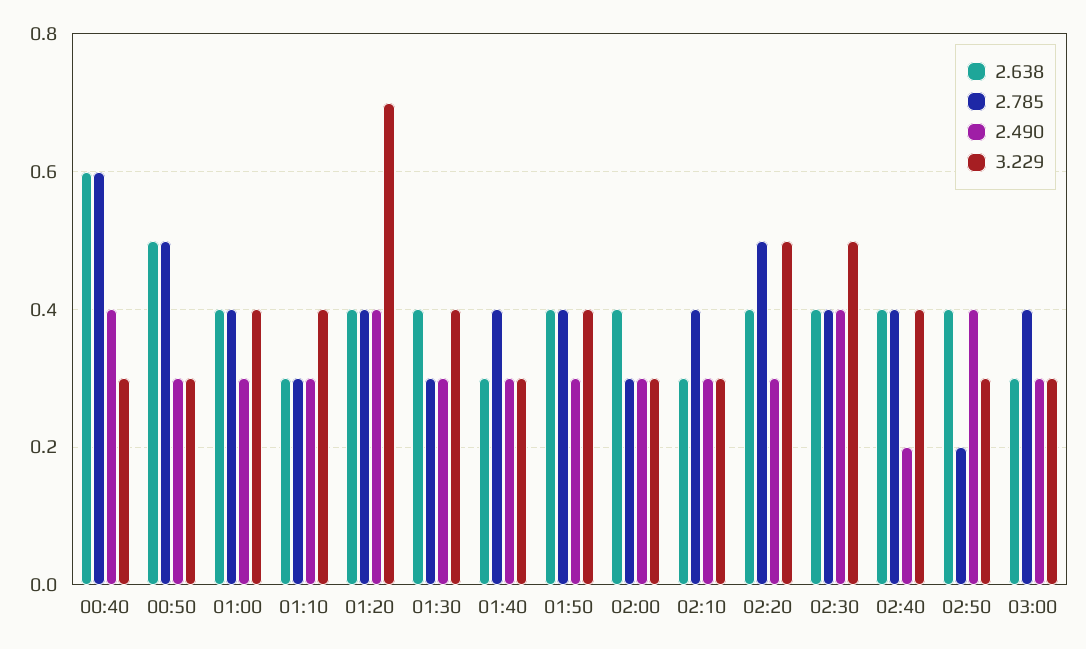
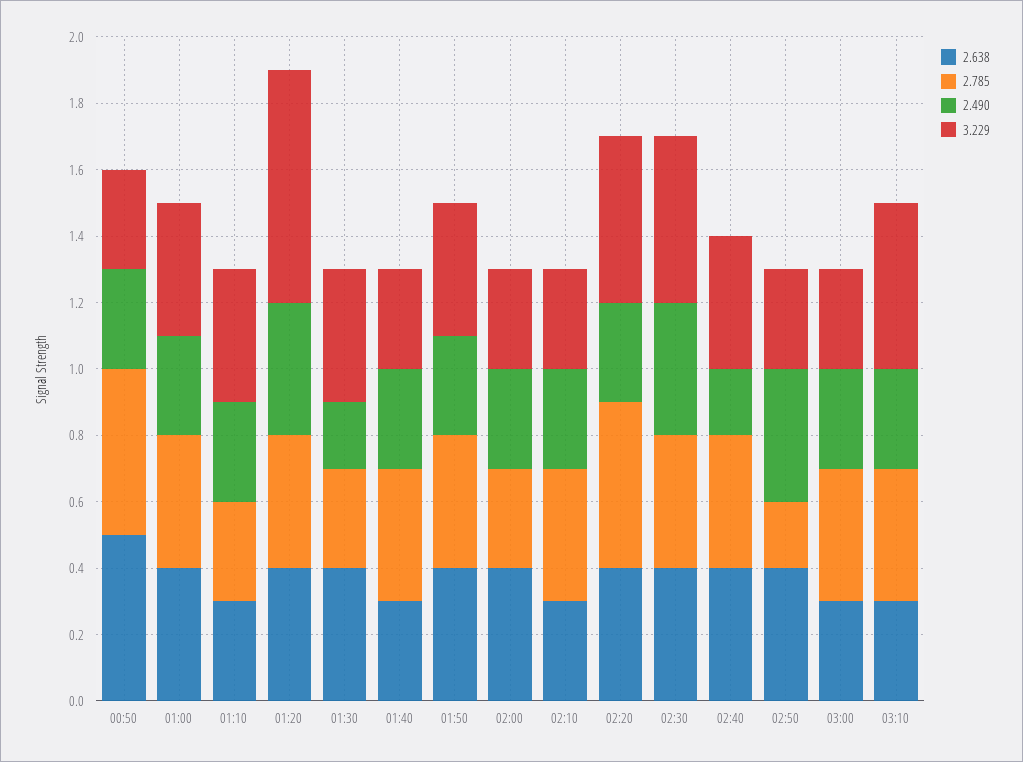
2.638, 00:40: 0.6 -> none
2.785, 00:40: 0.6 -> none
2.490, 00:40: 0.4 -> none
3.229, 00:40: 0.3 -> none
2.490, 01:30: 0.3 -> 0.2
2.638, 03:10: none -> 0.3
2.785, 03:10: none -> 0.4
2.490, 03:10: none -> 0.3
3.229, 03:10: none -> 0.5

